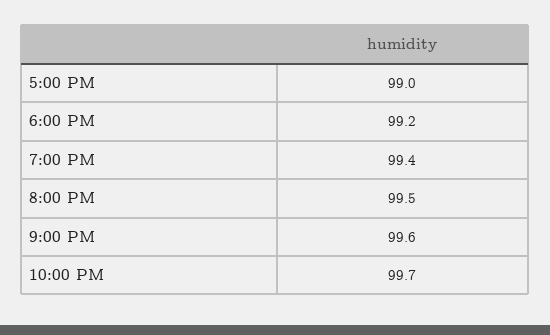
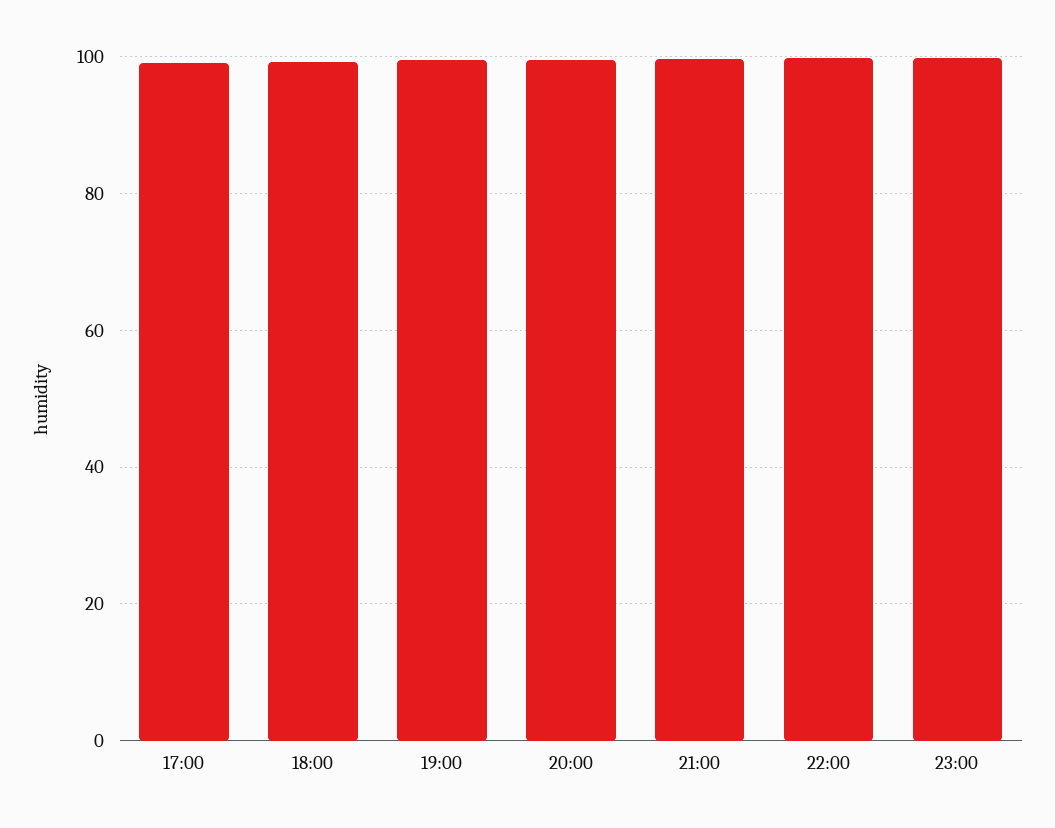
23:00: none -> 100

